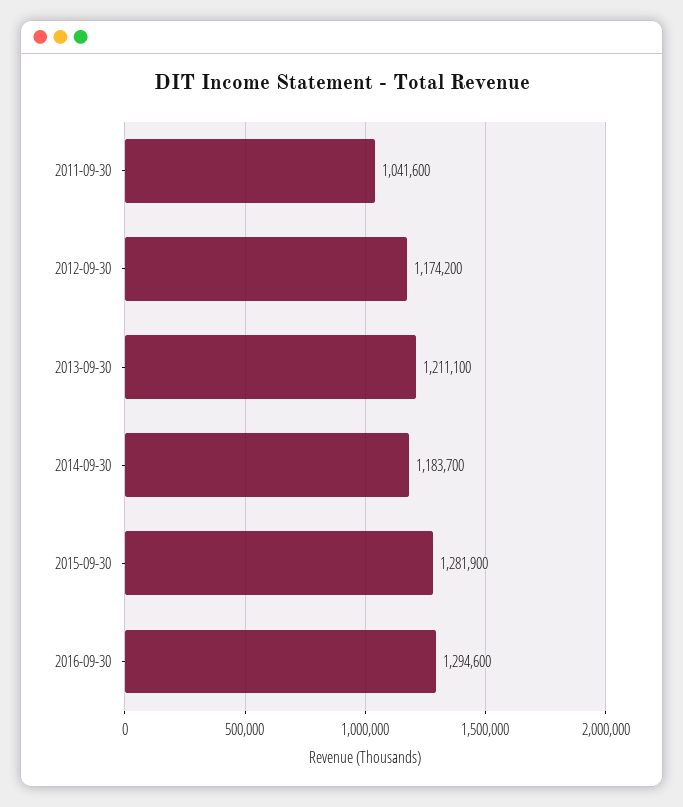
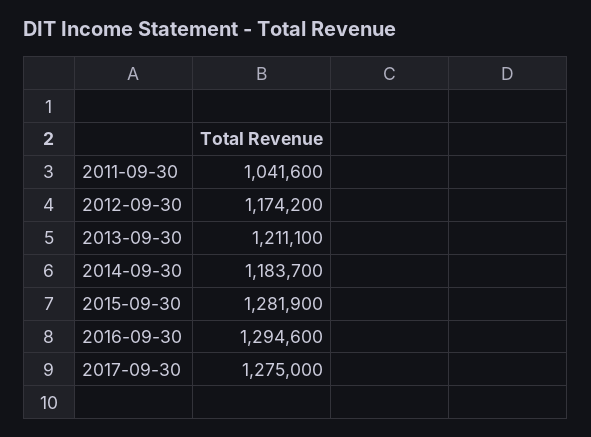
2017-09-30: none -> 1275000

